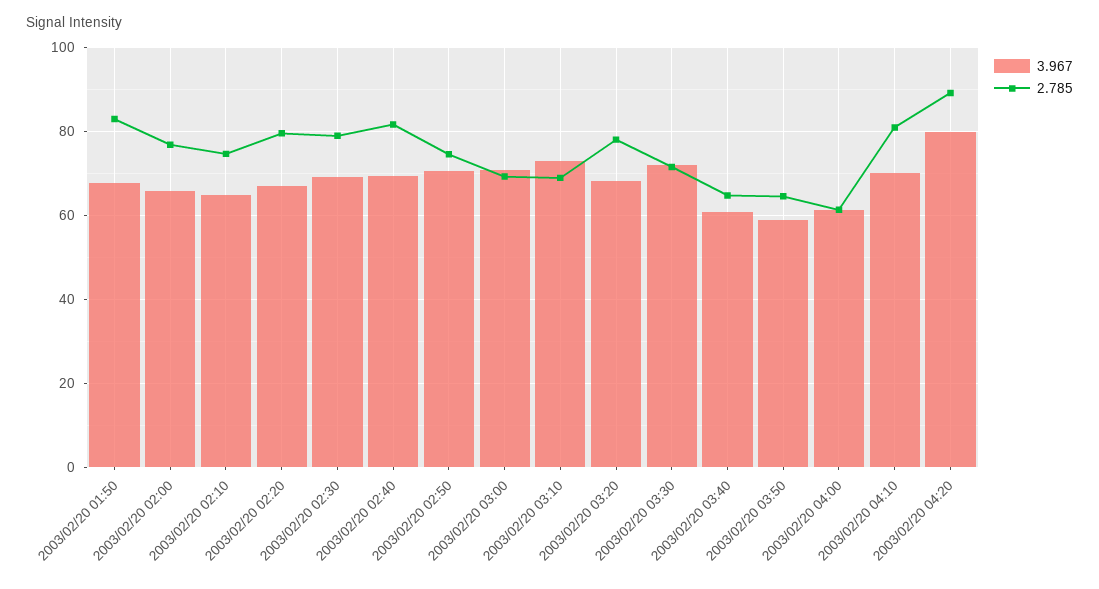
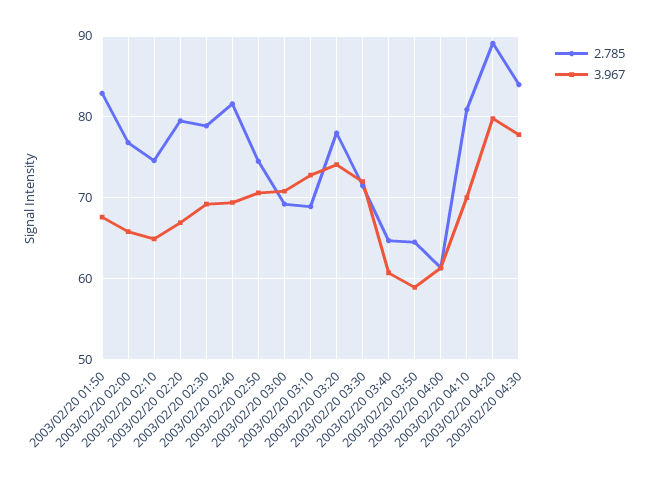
3.967, 2003/02/20 03:20: 68 -> 74
2.785, 2003/02/20 04:30: none -> 84
3.967, 2003/02/20 04:30: none -> 78

